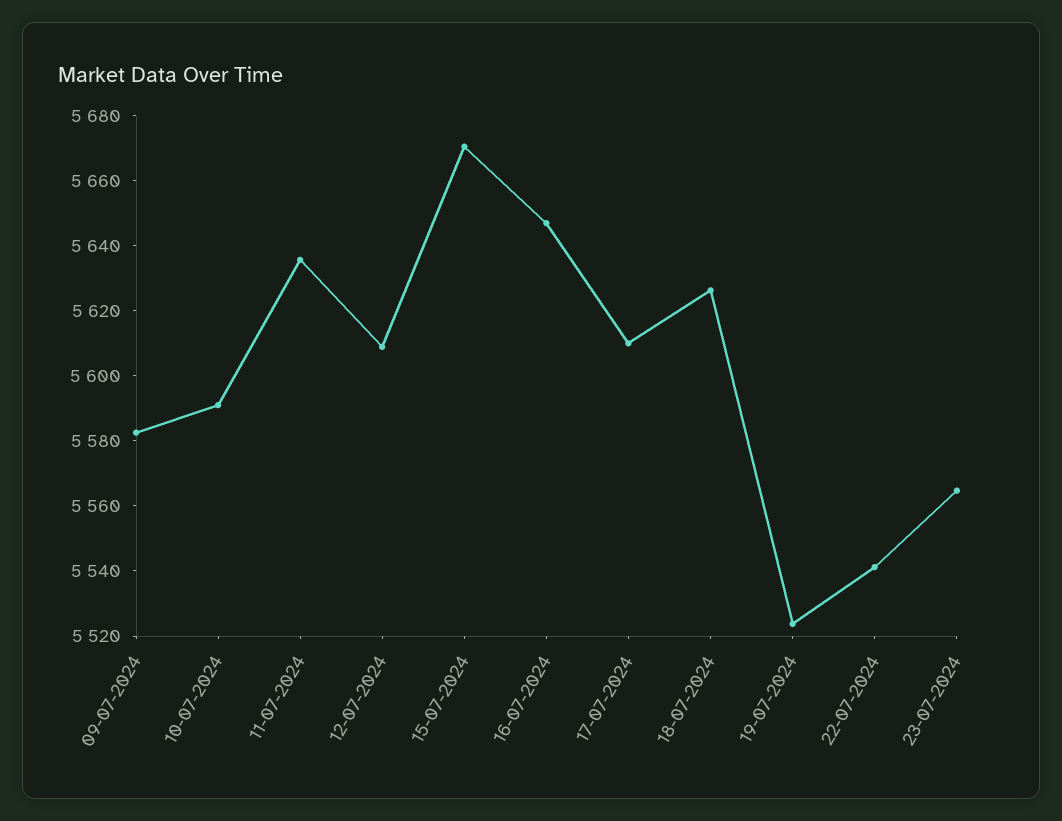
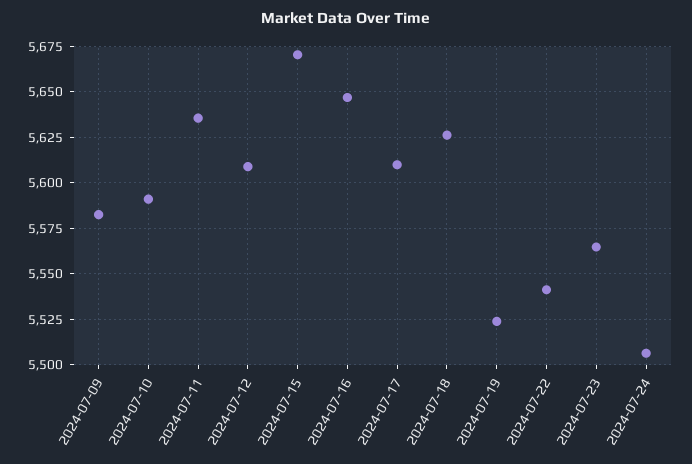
2024-07-24: none -> 5505

